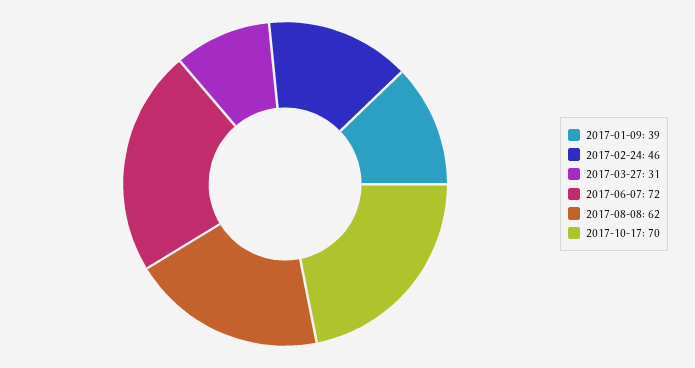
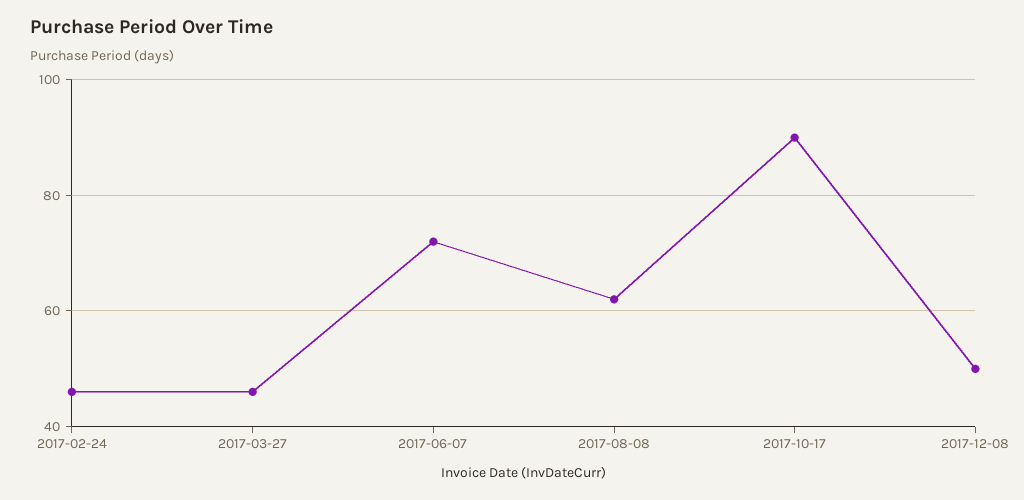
2017-01-09: 39 -> none
2017-03-27: 31 -> 45
2017-10-17: 70 -> 90
2017-12-08: none -> 50

